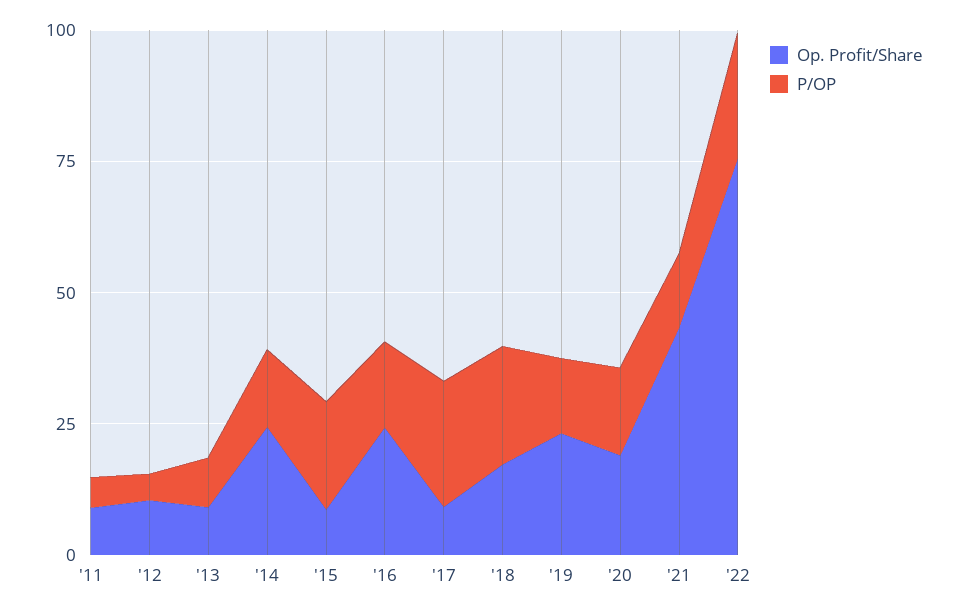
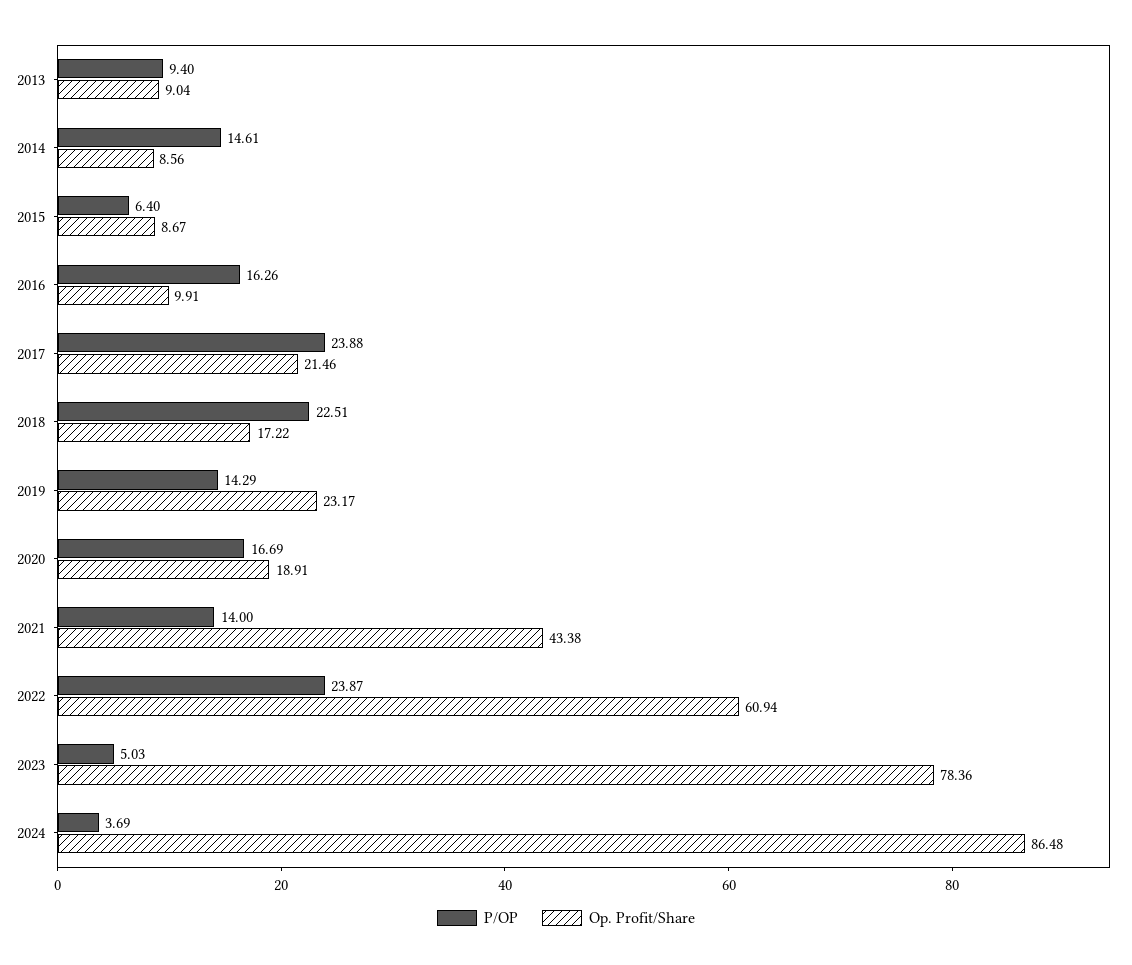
Op. Profit/Share, '11: 10 -> none
P/OP, '11: 5 -> none
Op. Profit/Share, '12: 10 -> none
P/OP, '12: 5 -> none
Op. Profit/Share, '14: 25 -> 8.56
P/OP, '15: 20 -> 6.4
Op. Profit/Share, '16: 25 -> 9.91
Op. Profit/Share, '17: 10 -> 21.46
Op. Profit/Share, '22: 75 -> 60.94
P/OP, 2023: none -> 5.03
Op. Profit/Share, 2023: none -> 78.36
P/OP, 2024: none -> 3.69
Op. Profit/Share, 2024: none -> 86.48

